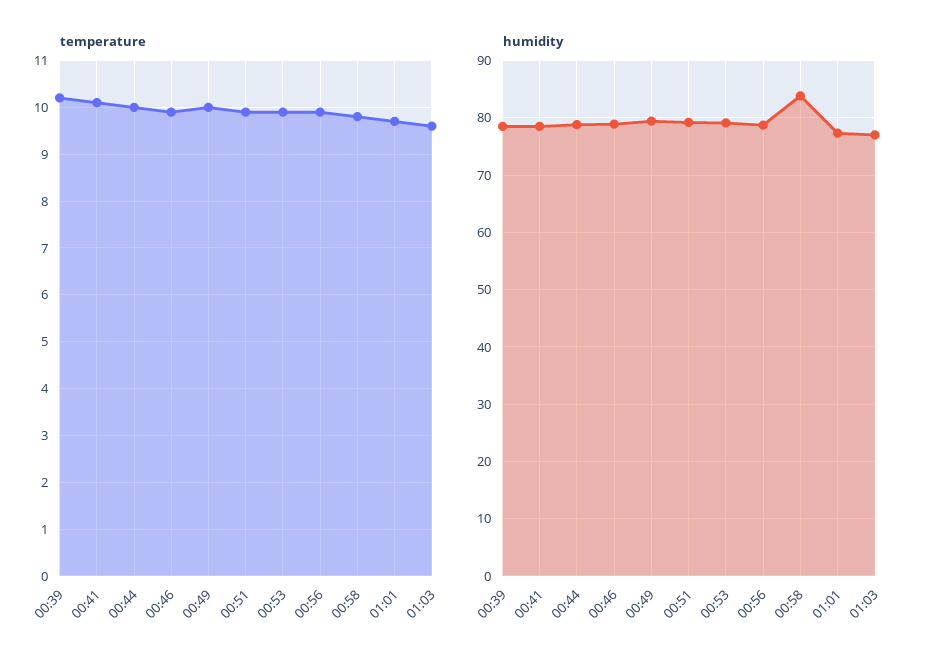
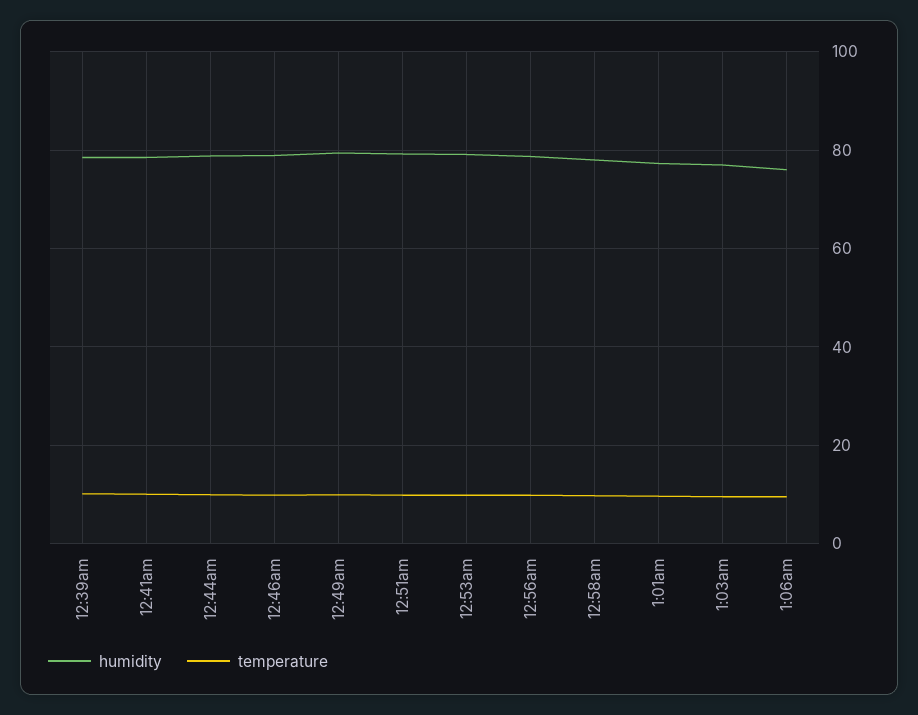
humidity, 00:58: 84 -> 78
humidity, 1:06am: none -> 76
temperature, 1:06am: none -> 10

